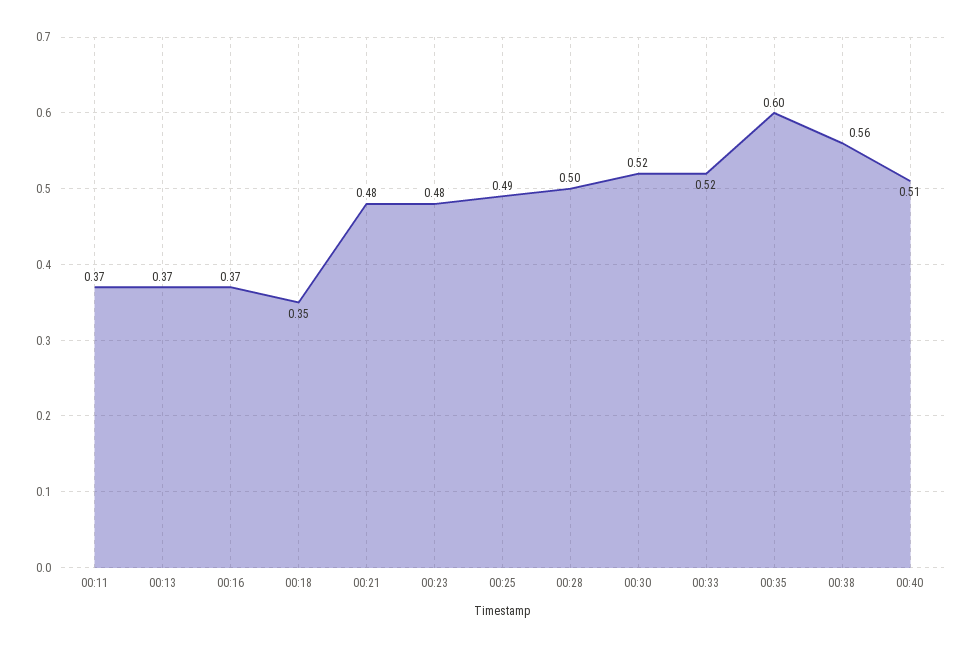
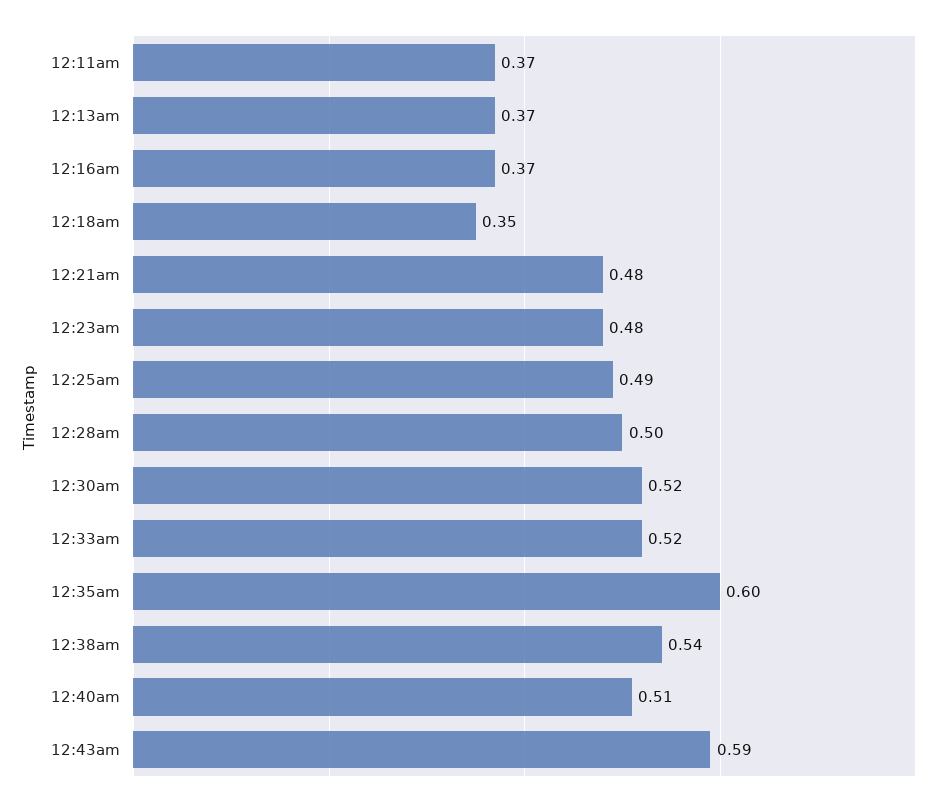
00:38: 0.56 -> 0.54
12:43am: none -> 0.59

